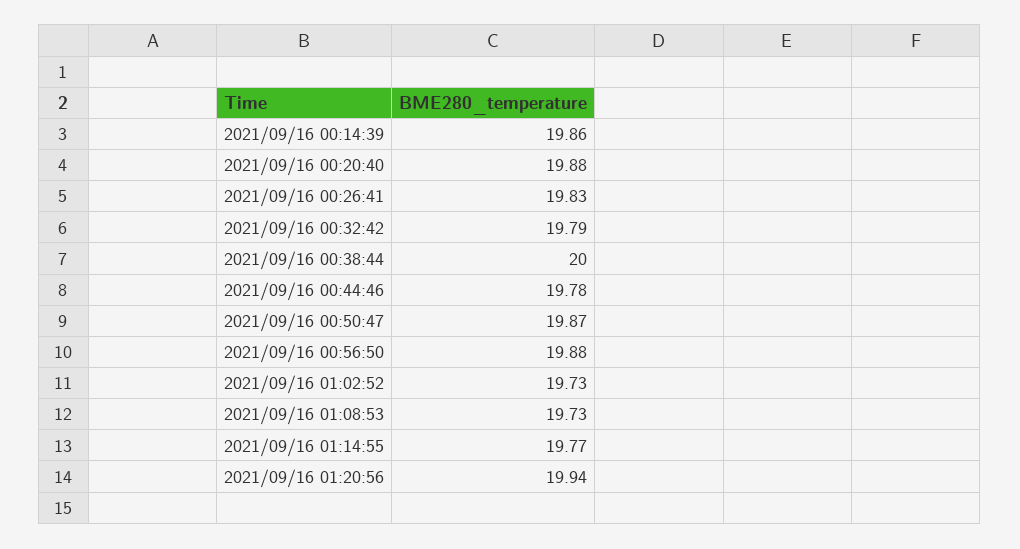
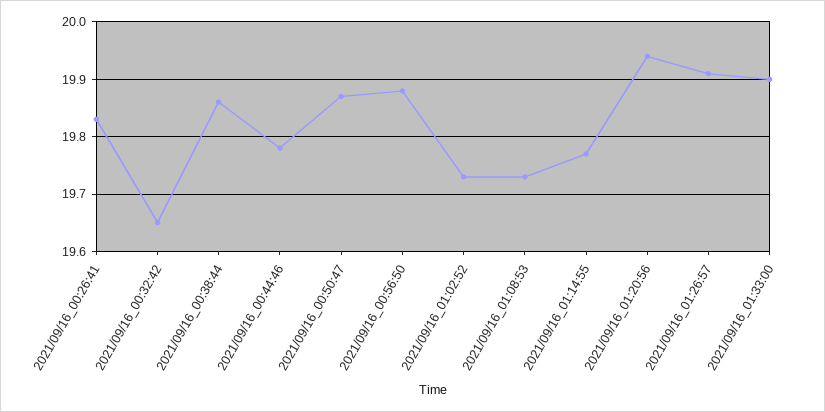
2021/09/16 00:14:39: 19.86 -> none
2021/09/16 00:20:40: 19.88 -> none
2021/09/16 00:32:42: 19.79 -> 19.65
2021/09/16 00:38:44: 20 -> 19.85
2021/09/16_01:26:57: none -> 19.9
2021/09/16_01:33:00: none -> 19.9

